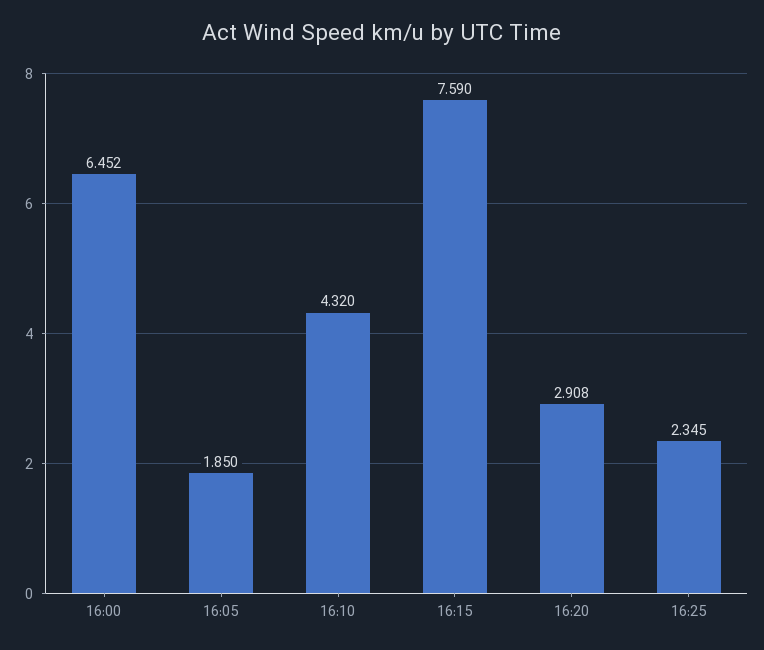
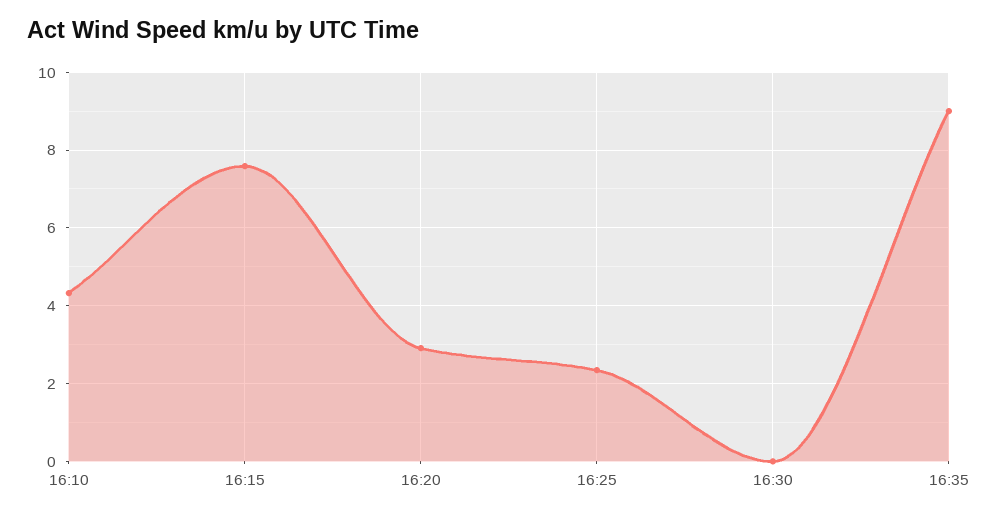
16:00: 6.452 -> none
16:05: 1.85 -> none
16:30: none -> 0
16:35: none -> 9

